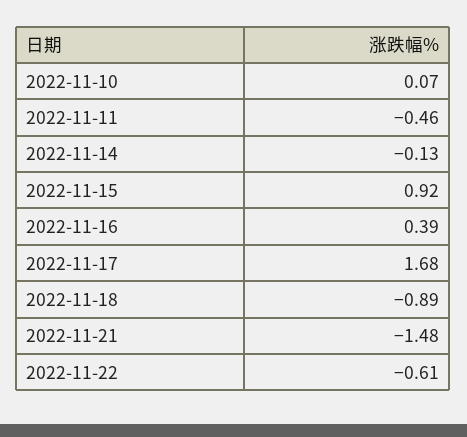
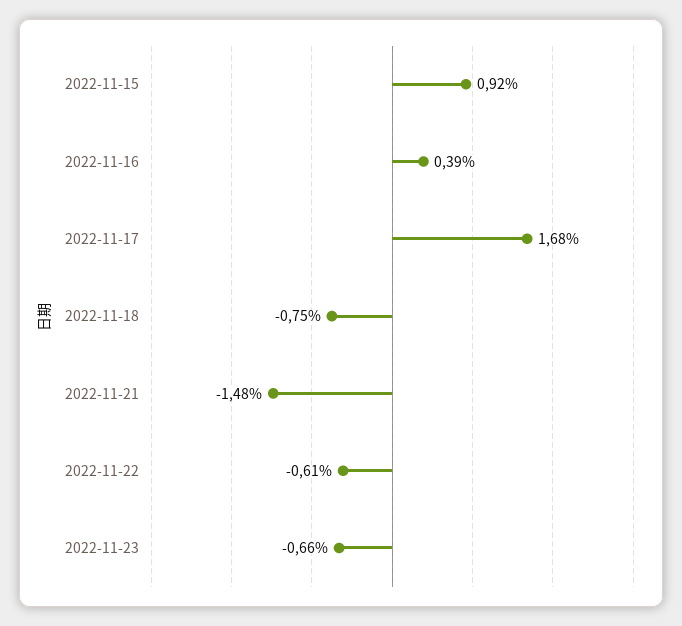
2022-11-10: 0.07 -> none
2022-11-11: -0.46 -> none
2022-11-14: -0.13 -> none
2022-11-18: -0.89 -> -0.75
2022-11-23: none -> -0.66

